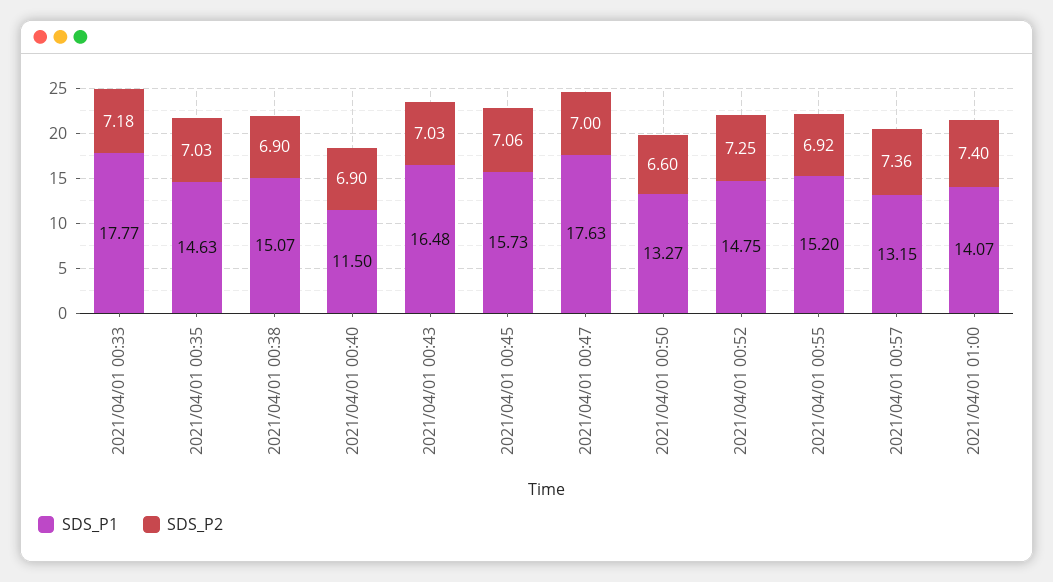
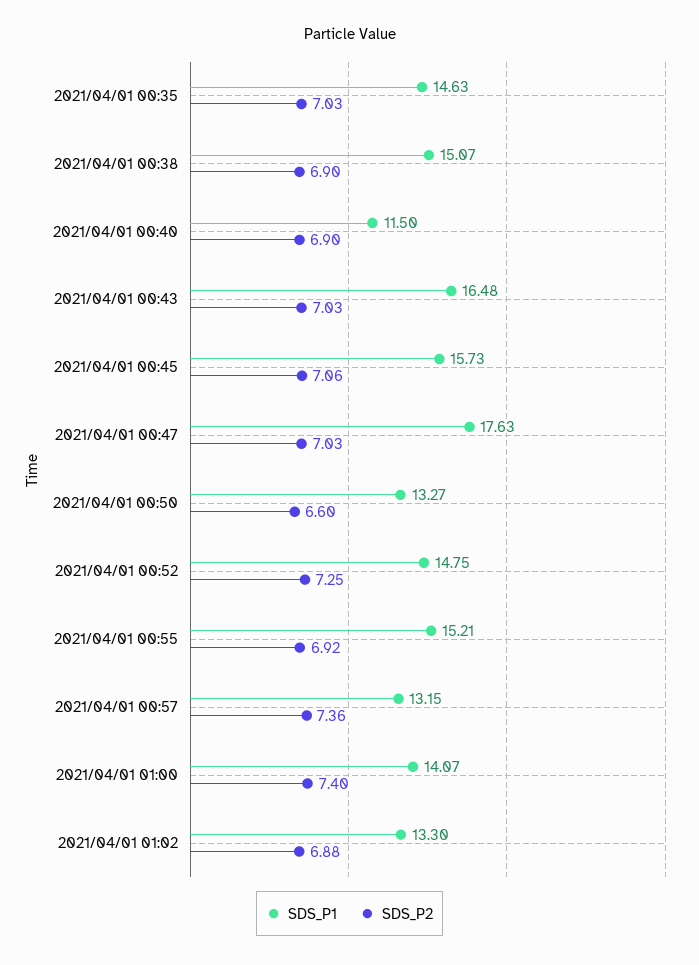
SDS_P1, 2021/04/01 00:33: 17.77 -> none
SDS_P2, 2021/04/01 00:33: 7.18 -> none
SDS_P2, 2021/04/01 00:47: 7 -> 7.03
SDS_P1, 2021/04/01 00:55: 15.2 -> 15.21
SDS_P1, 2021/04/01 01:02: none -> 13.3
SDS_P2, 2021/04/01 01:02: none -> 6.88

